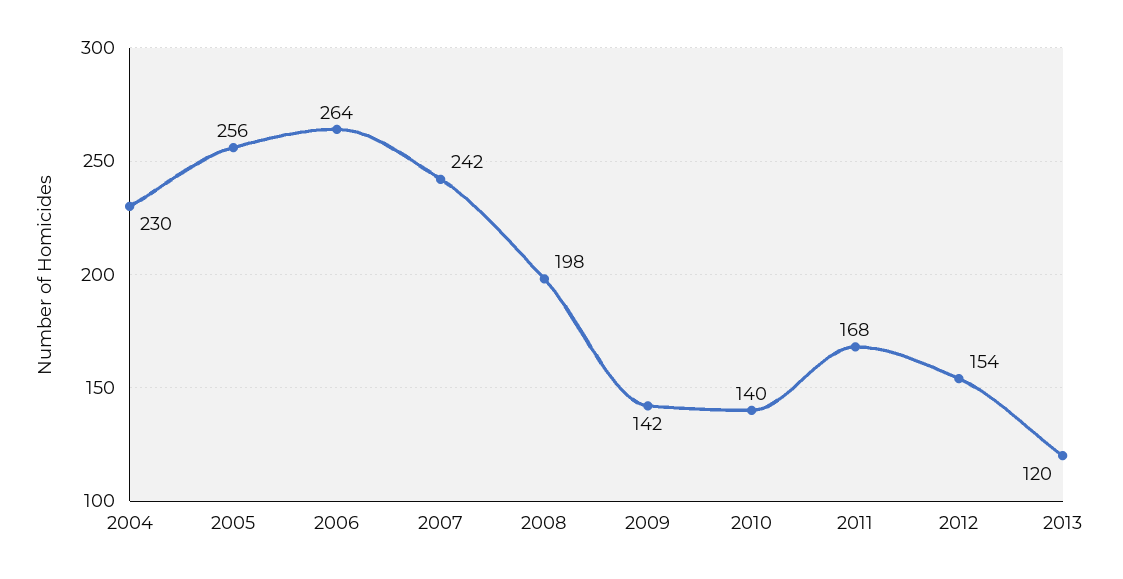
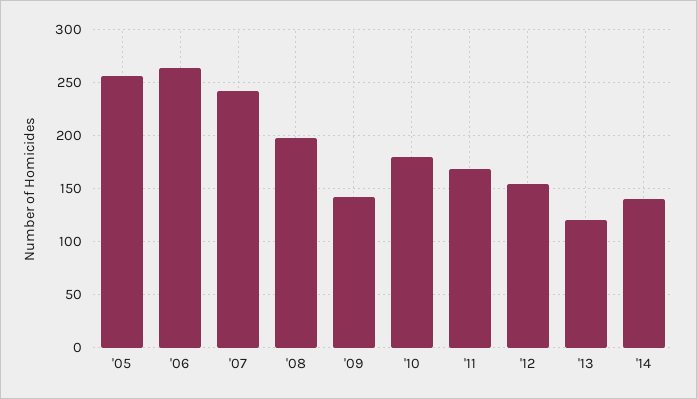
2004: 230 -> none
2010: 140 -> 180
'14: none -> 140

